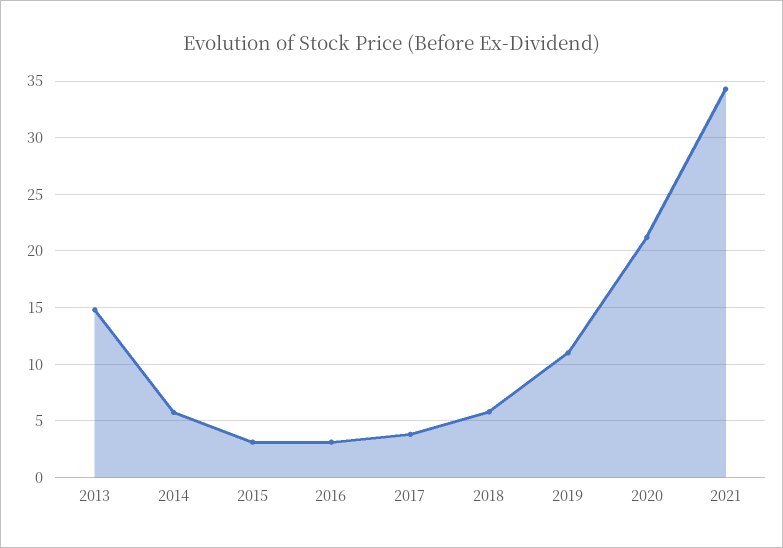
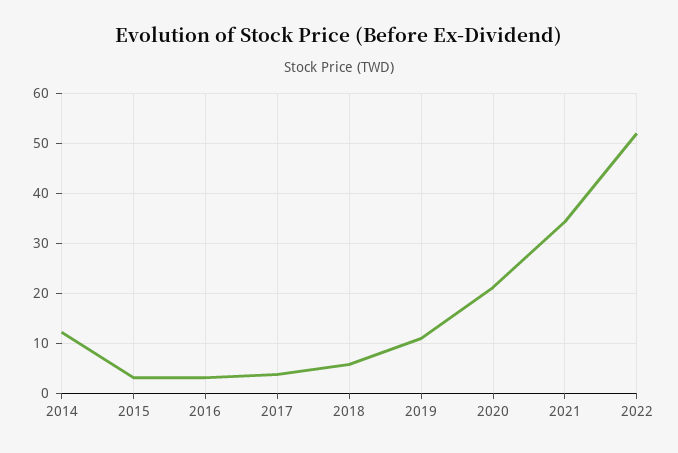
2013: 15 -> none
2014: 6 -> 12
2022: none -> 52

